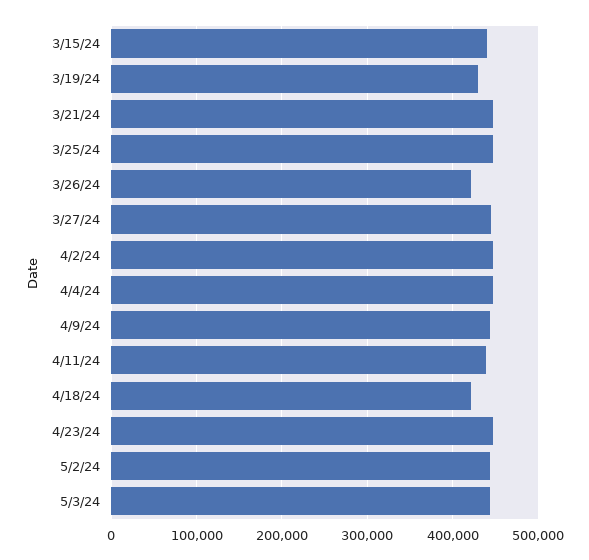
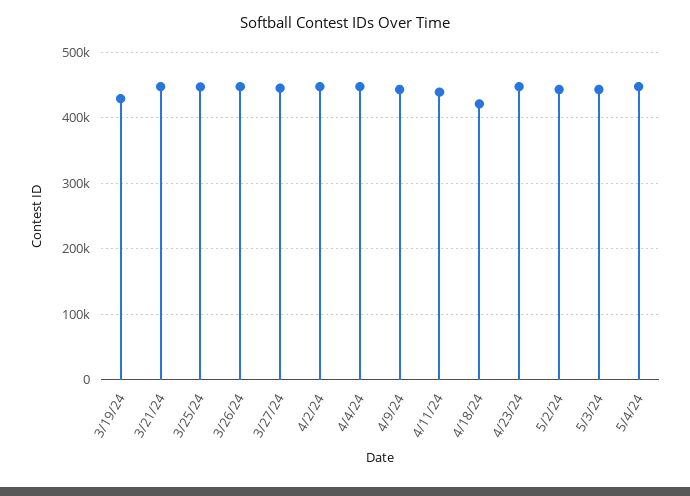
3/15/24: 440000 -> none
3/26/24: 420000 -> 450000
5/4/24: none -> 450000

